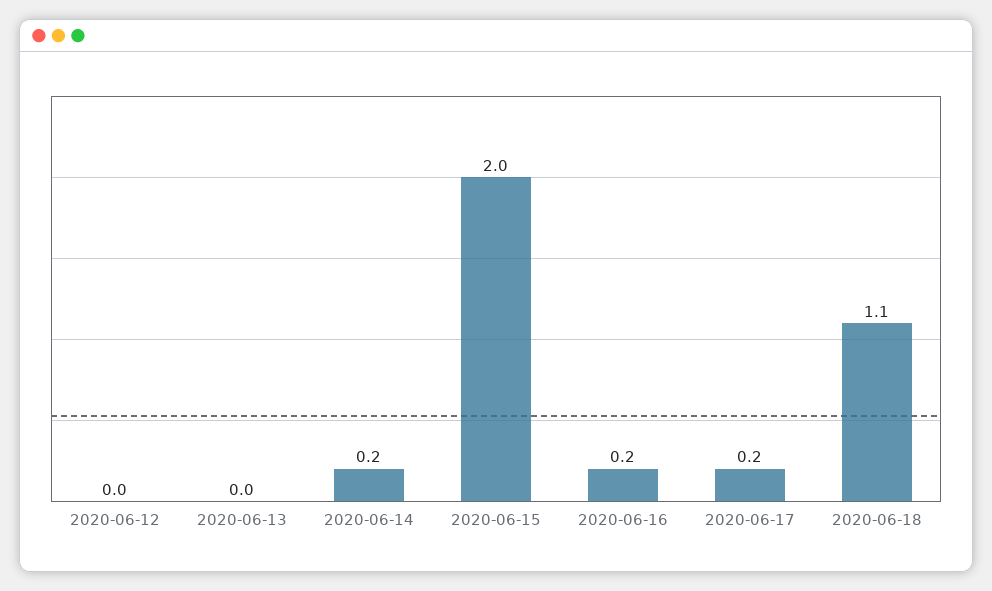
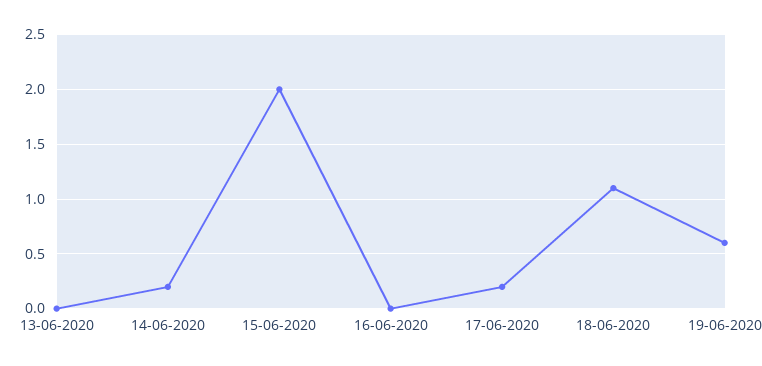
2020-06-12: 0 -> none
2020-06-16: 0.2 -> 0
19-06-2020: none -> 0.6

